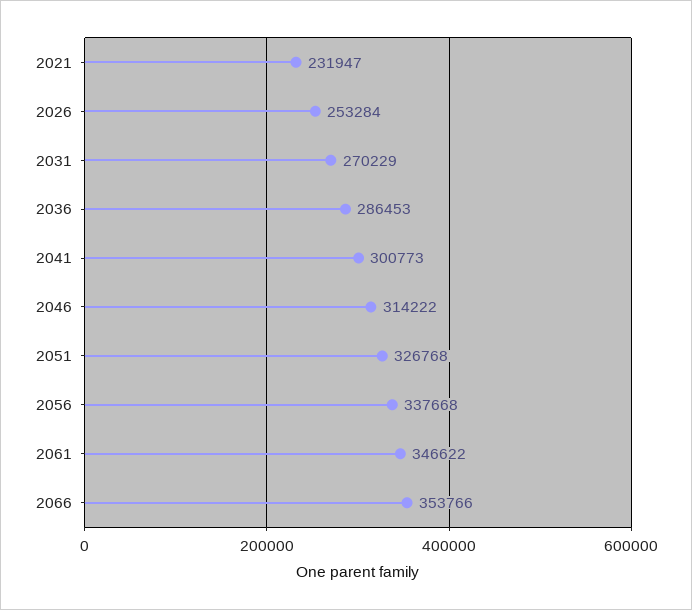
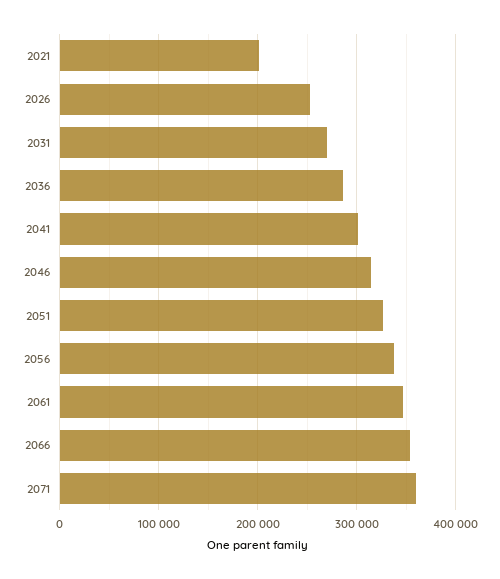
2021: 231947 -> 200000
2071: none -> 360000

